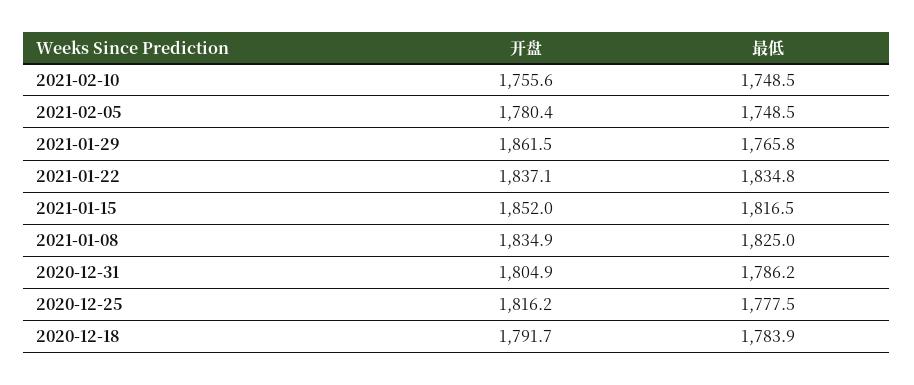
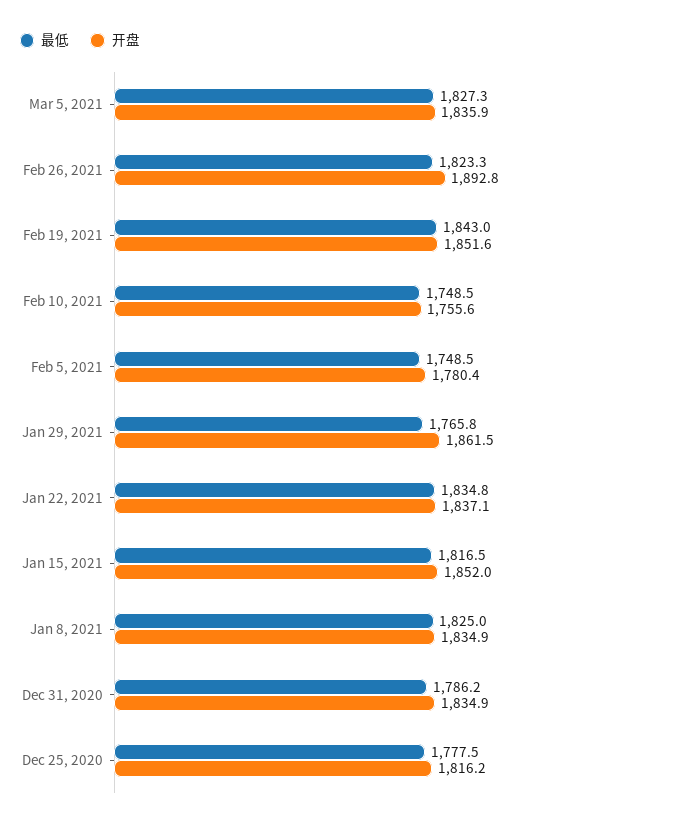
开盘, 2020-12-31: 1804.9 -> 1834.9
开盘, 2020-12-18: 1791.7 -> none
最低, 2020-12-18: 1783.9 -> none
最低, Mar 5, 2021: none -> 1827.3
开盘, Mar 5, 2021: none -> 1835.9
最低, Feb 26, 2021: none -> 1823.3
开盘, Feb 26, 2021: none -> 1892.8
最低, Feb 19, 2021: none -> 1843
开盘, Feb 19, 2021: none -> 1851.6

